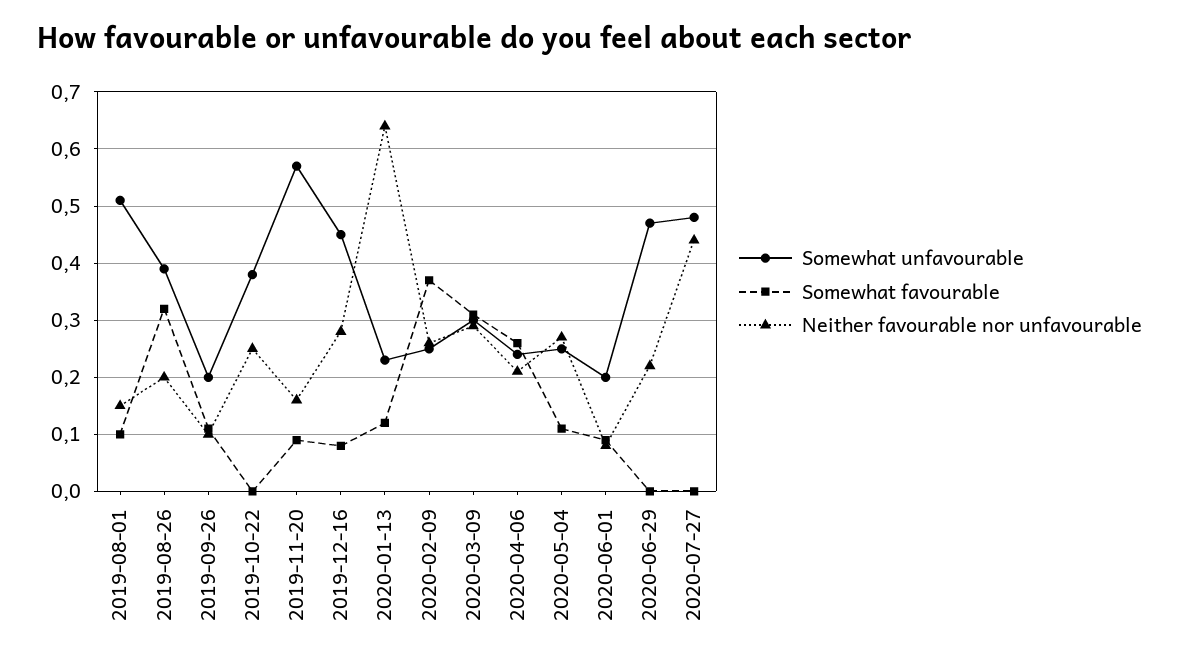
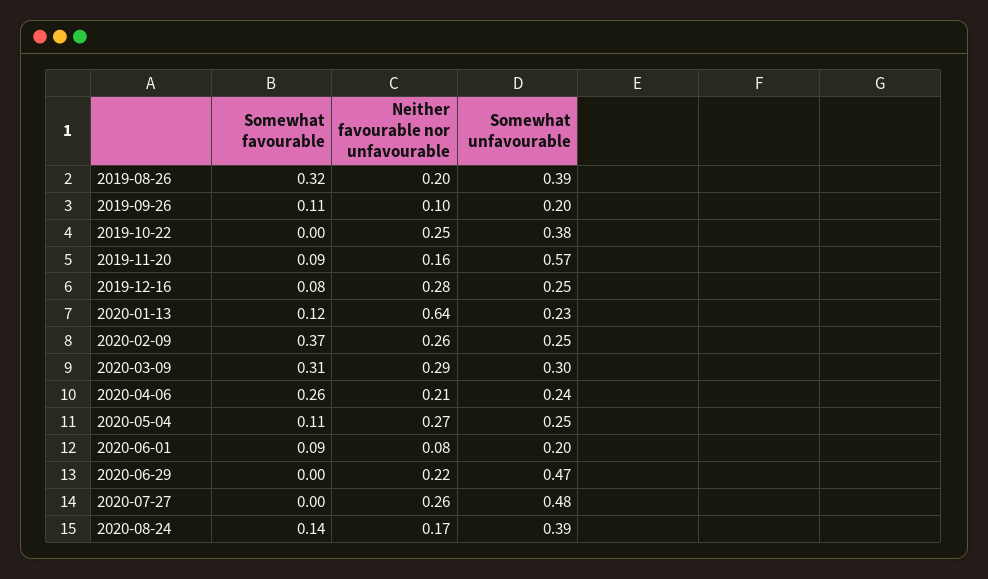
Somewhat unfavourable, 2019-08-01: 0.5 -> none
Somewhat favourable, 2019-08-01: 0.1 -> none
Neither favourable nor unfavourable, 2019-08-01: 0.15 -> none
Somewhat unfavourable, 2019-12-16: 0.45 -> 0.25
Neither favourable nor unfavourable, 2020-07-27: 0.45 -> 0.26
Somewhat favourable, 2020-08-24: none -> 0.14
Neither favourable nor unfavourable, 2020-08-24: none -> 0.17
Somewhat unfavourable, 2020-08-24: none -> 0.39

